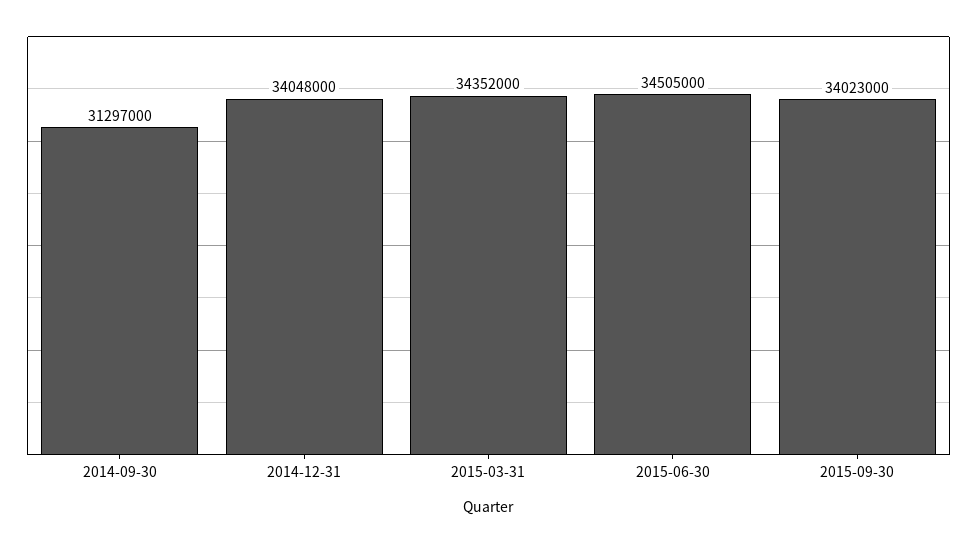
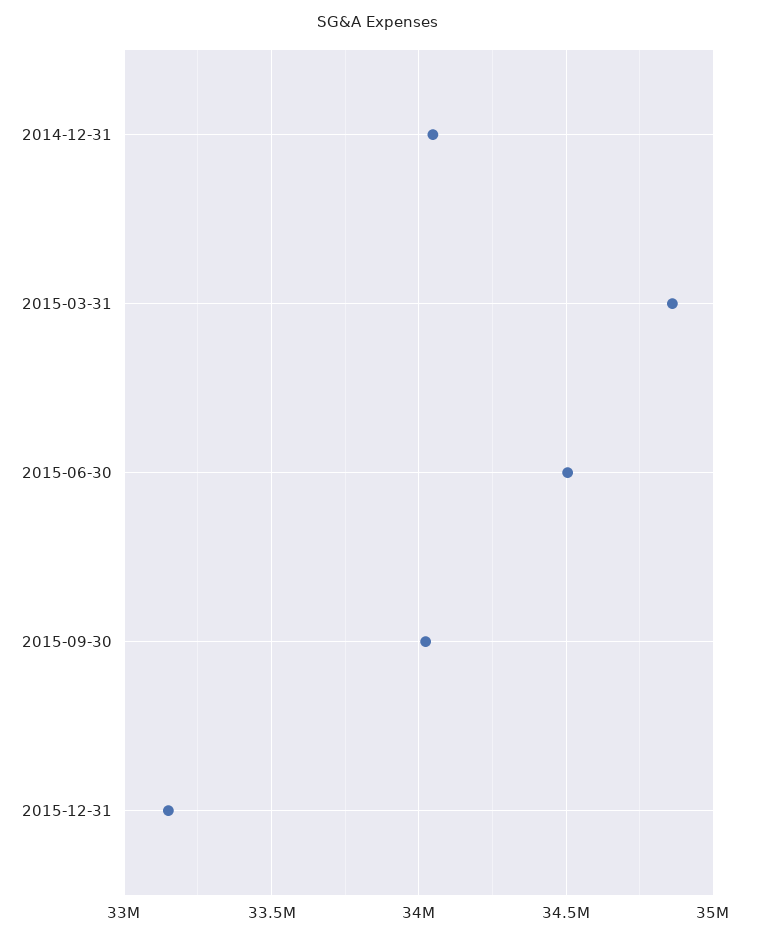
2014-09-30: 31297000 -> none
2015-03-31: 34352000 -> 34850000
2015-12-31: none -> 33150000

